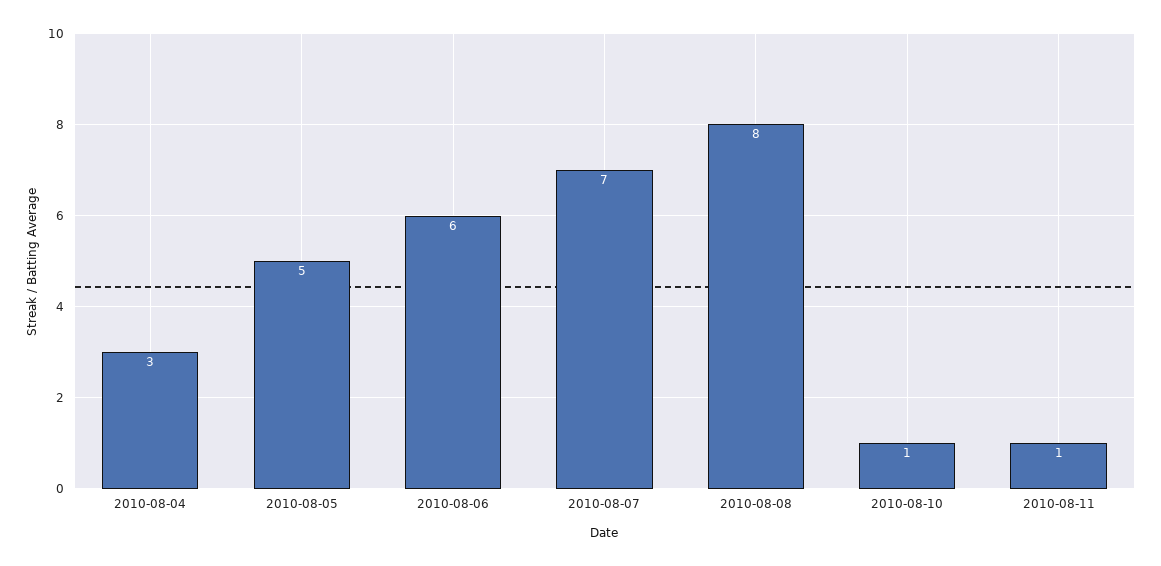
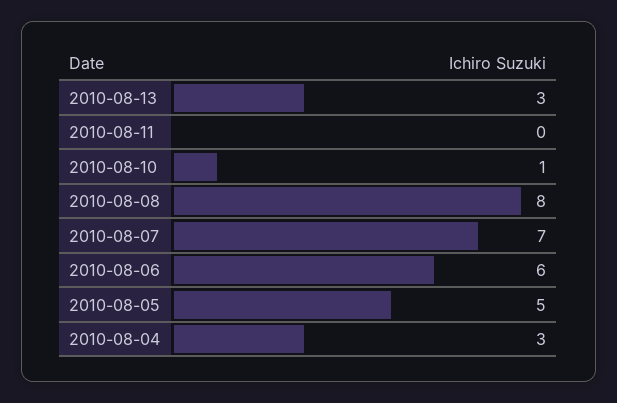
2010-08-11: 1 -> 0
2010-08-13: none -> 3

